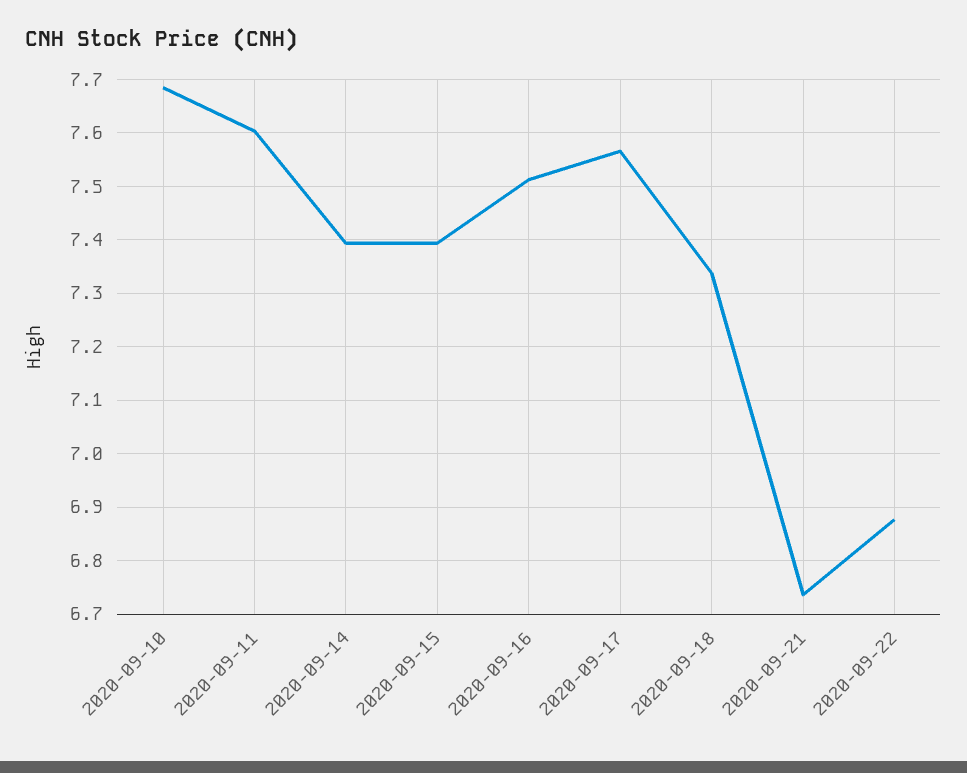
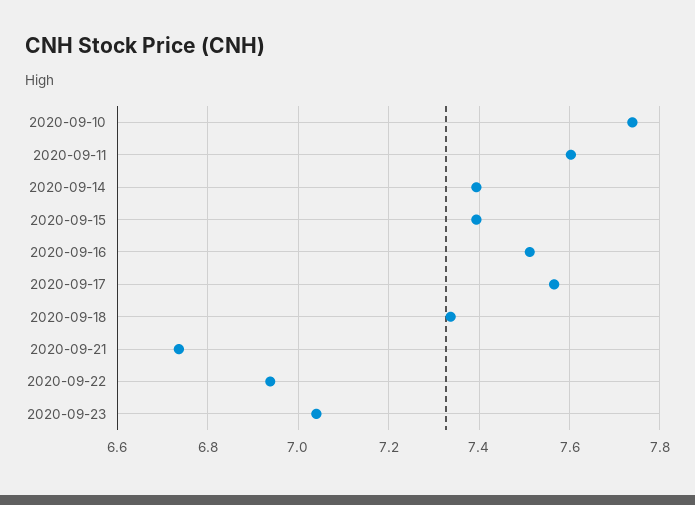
2020-09-10: 7.68 -> 7.74
2020-09-22: 6.88 -> 6.94
2020-09-23: none -> 7.04

